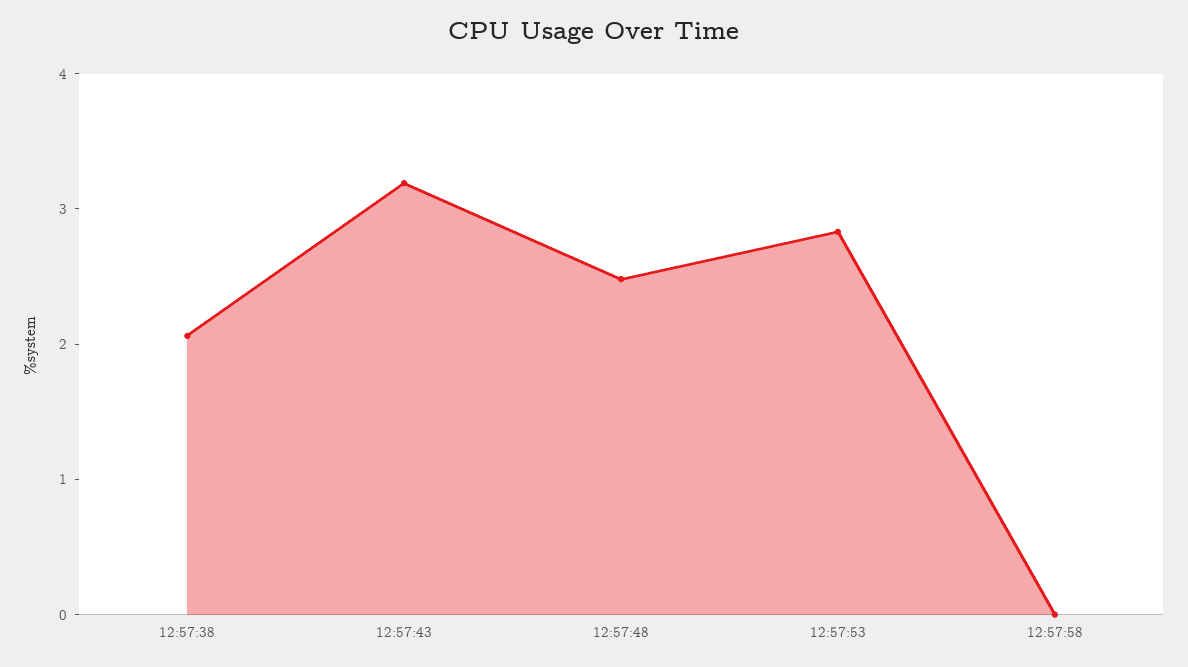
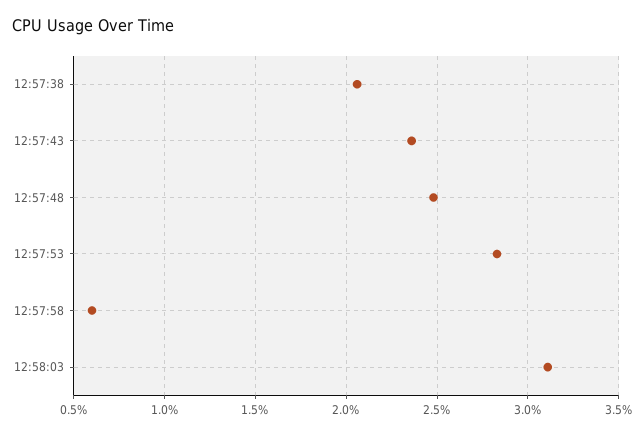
12:57:43: 3.2 -> 2.35
12:57:58: 0 -> 0.6
12:58:03: none -> 3.1

